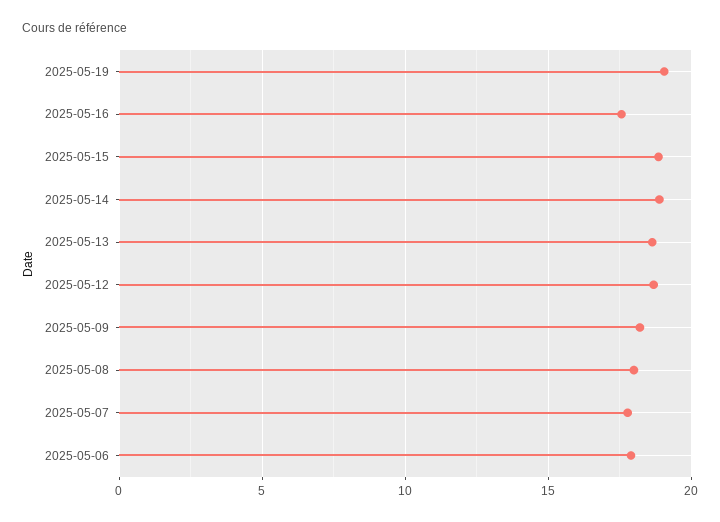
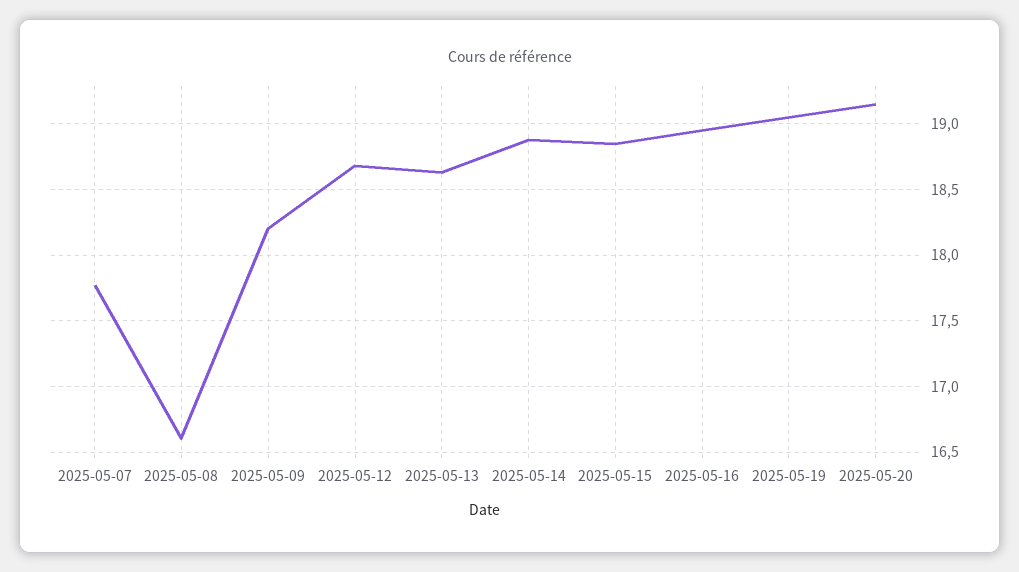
2025-05-16: 17.5 -> 18.95
2025-05-08: 18 -> 16.6
2025-05-06: 18 -> none
2025-05-20: none -> 19.15

